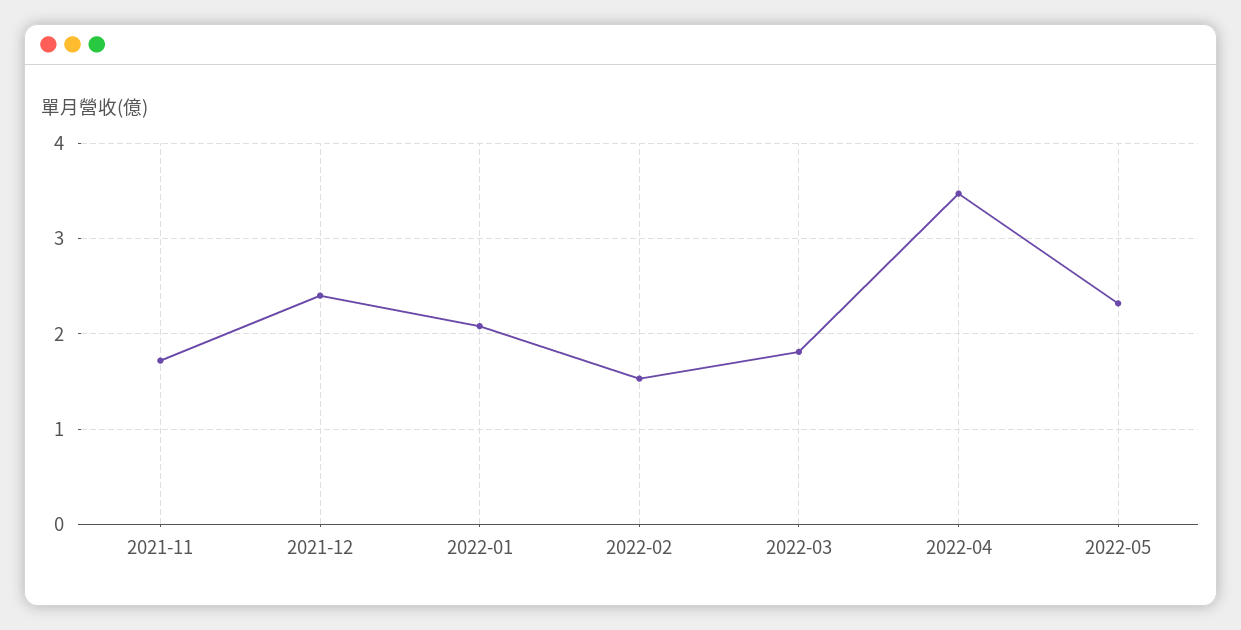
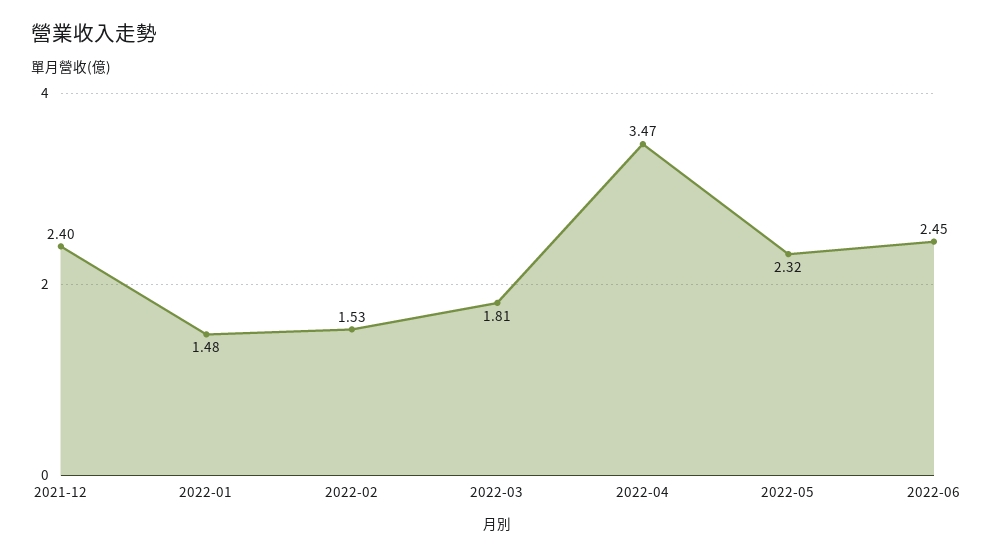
2021-11: 1.7 -> none
2022-01: 2.1 -> 1.48
2022-06: none -> 2.45

